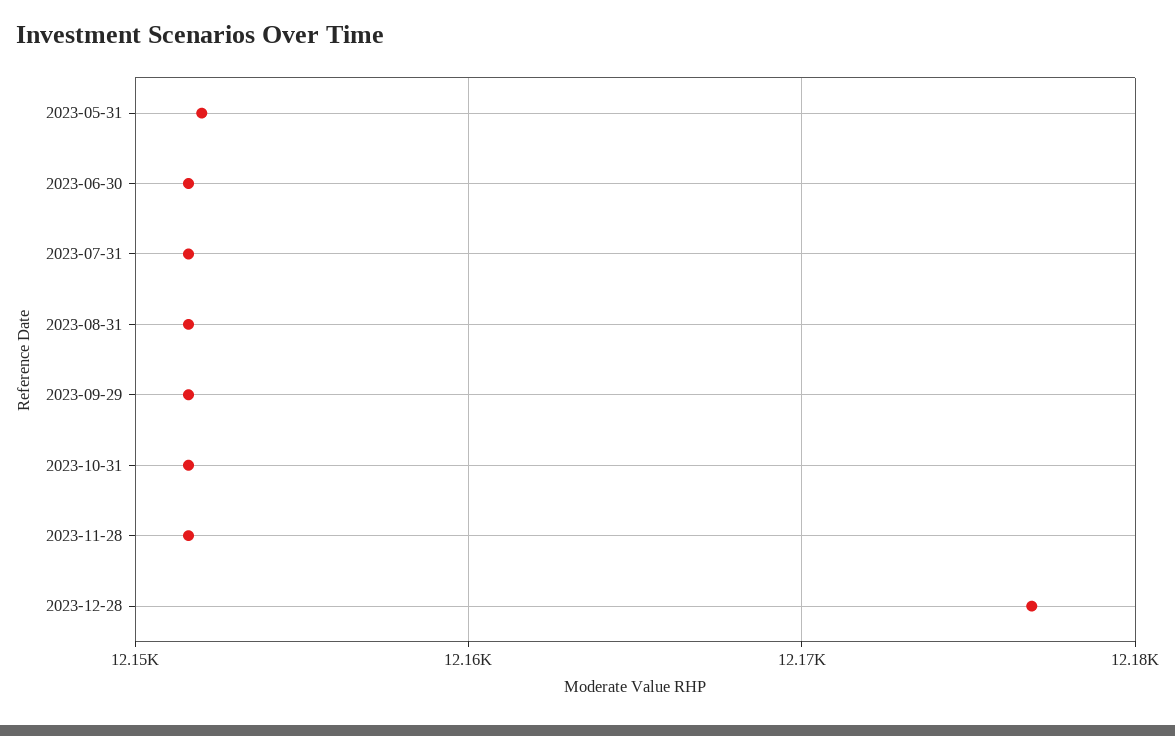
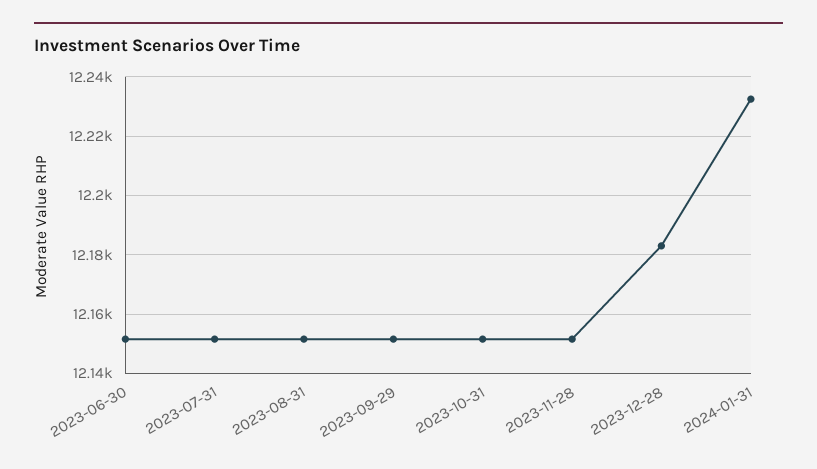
2023-05-31: 12152 -> none
2023-12-28: 12177 -> 12182.5
2024-01-31: none -> 12232.5

